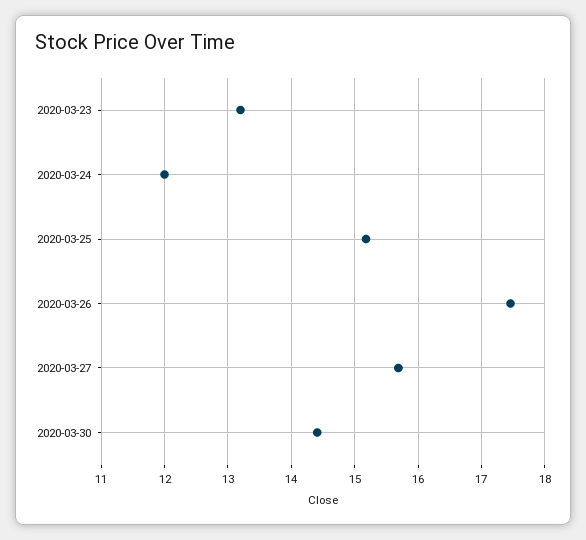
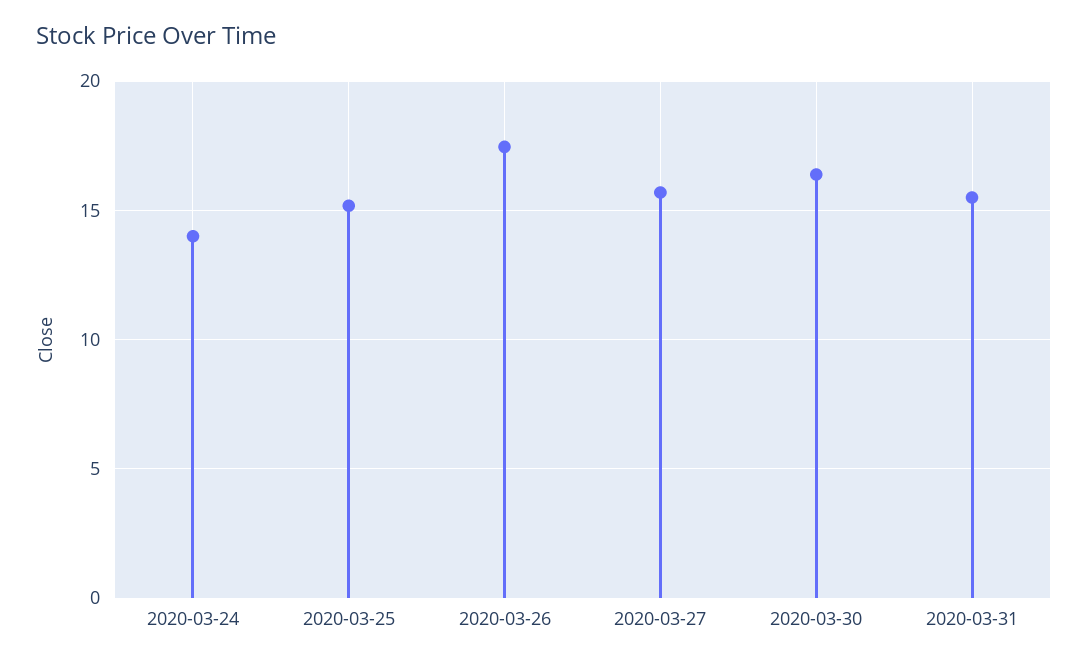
2020-03-23: 13.2 -> none
2020-03-24: 12 -> 14
2020-03-30: 14.4 -> 16.5
2020-03-31: none -> 15.5

